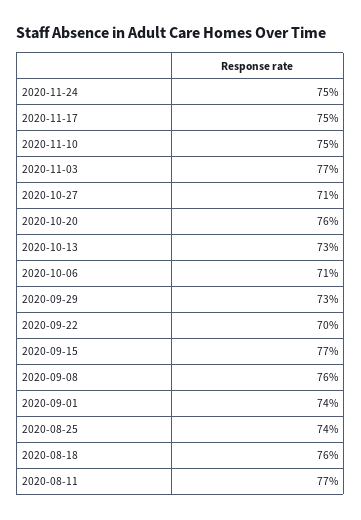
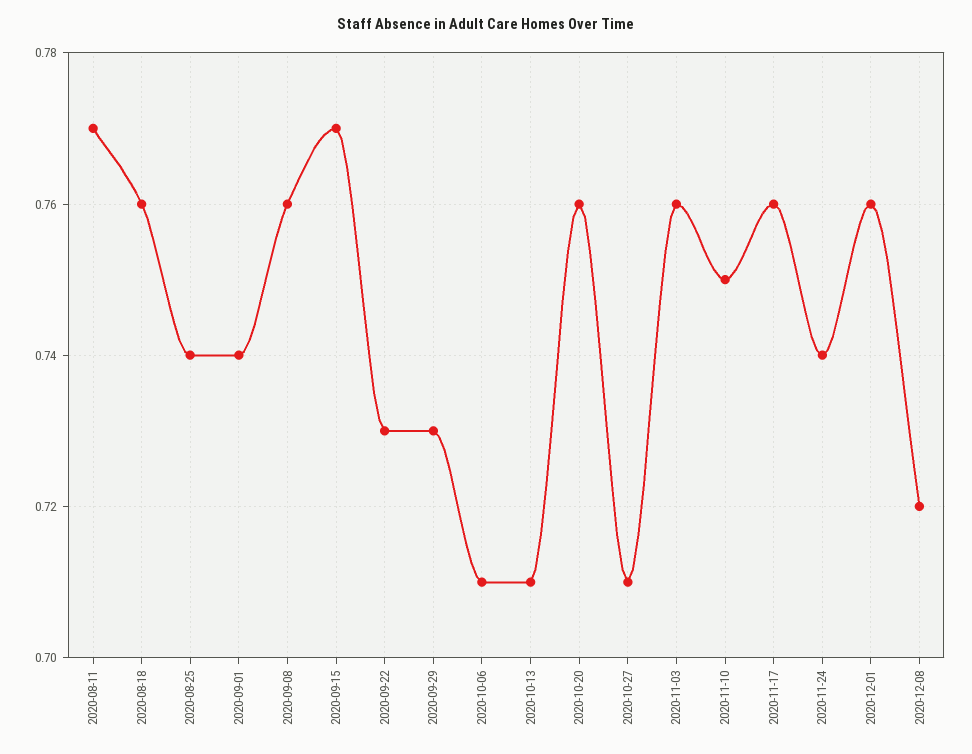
2020-11-24: 0.75 -> 0.74
2020-11-17: 0.75 -> 0.76
2020-11-03: 0.77 -> 0.76
2020-10-13: 0.73 -> 0.71
2020-09-22: 0.7 -> 0.73
2020-12-01: none -> 0.76
2020-12-08: none -> 0.72

